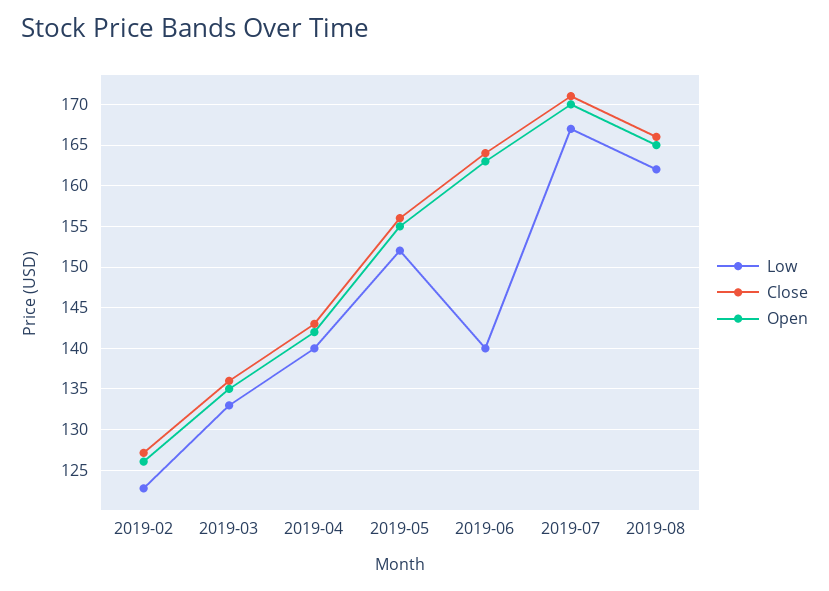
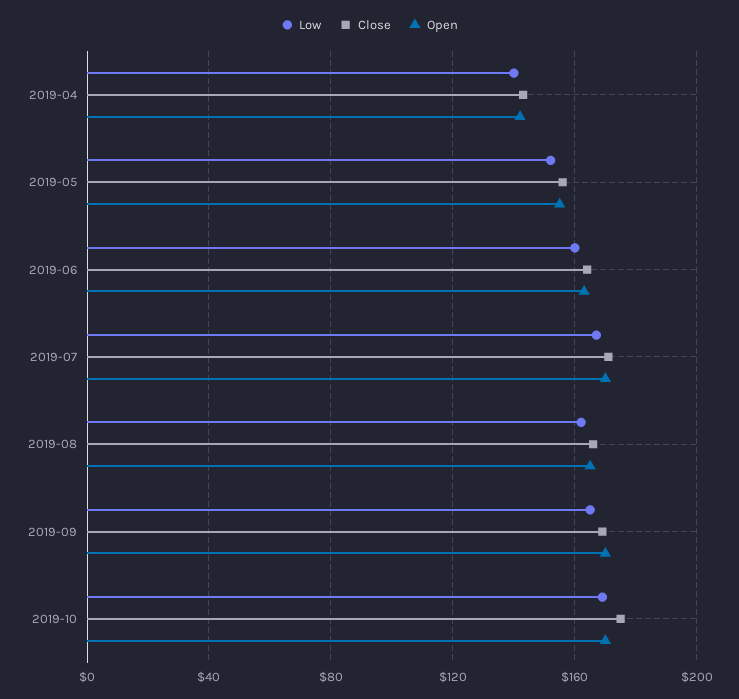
Low, 2019-02: 123 -> none
Close, 2019-02: 127 -> none
Open, 2019-02: 126 -> none
Low, 2019-03: 133 -> none
Close, 2019-03: 136 -> none
Open, 2019-03: 135 -> none
Low, 2019-06: 140 -> 160
Low, 2019-09: none -> 165
Close, 2019-09: none -> 170
Open, 2019-09: none -> 170
Low, 2019-10: none -> 170
Close, 2019-10: none -> 175
Open, 2019-10: none -> 170

